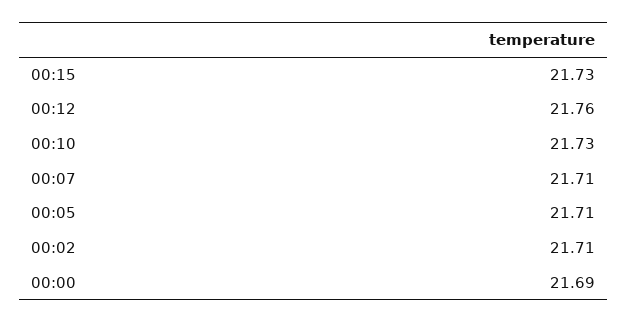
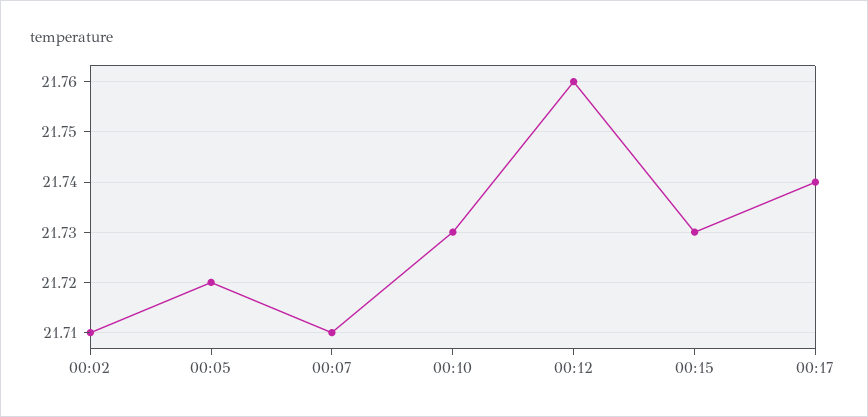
00:05: 21.71 -> 21.72
00:00: 21.69 -> none
00:17: none -> 21.74

